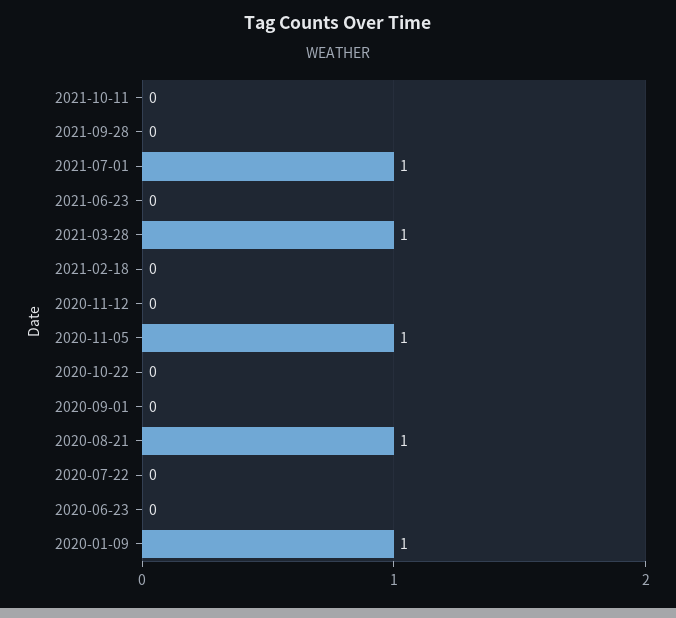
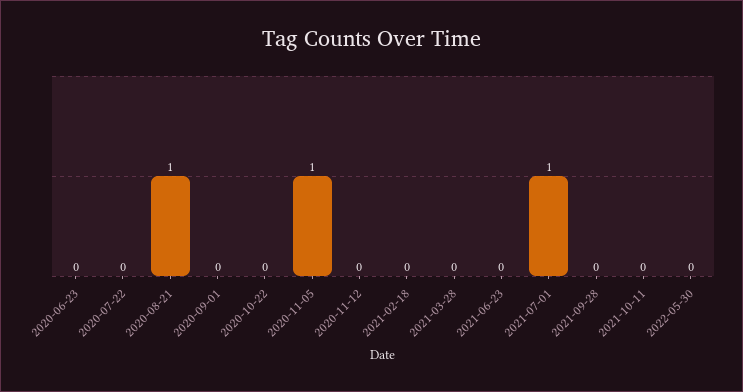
2021-03-28: 1 -> 0
2020-01-09: 1 -> none
2022-05-30: none -> 0

